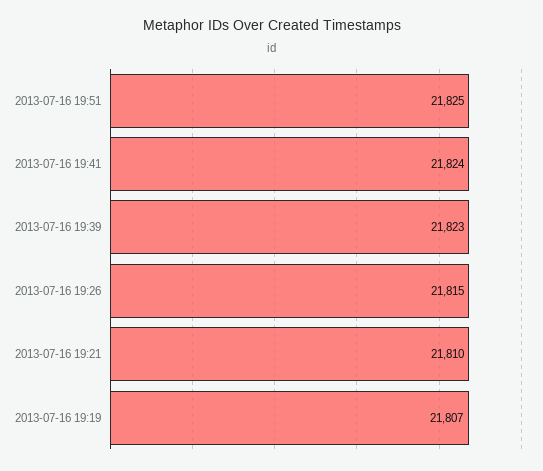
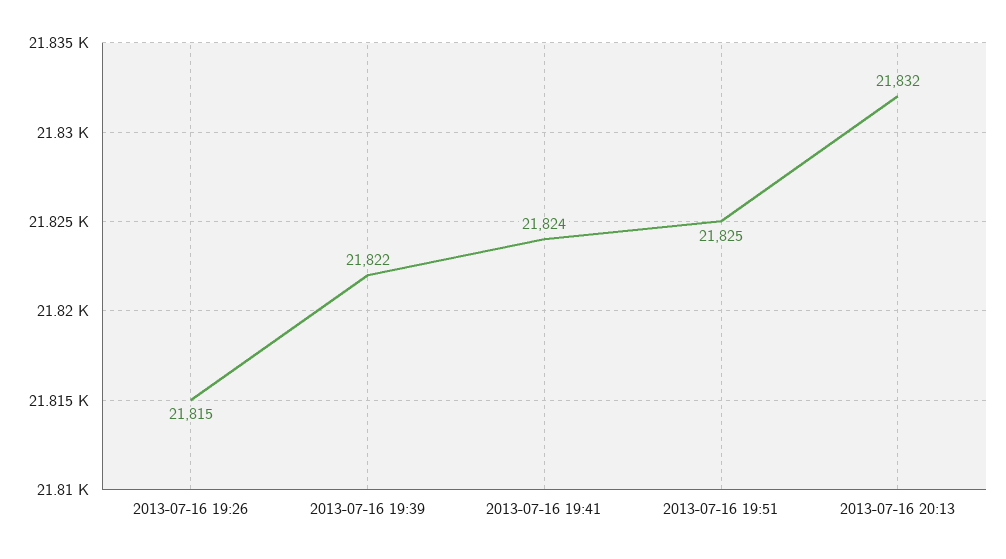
2013-07-16 19:39: 21823 -> 21822
2013-07-16 19:21: 21810 -> none
2013-07-16 19:19: 21807 -> none
2013-07-16 20:13: none -> 21832

